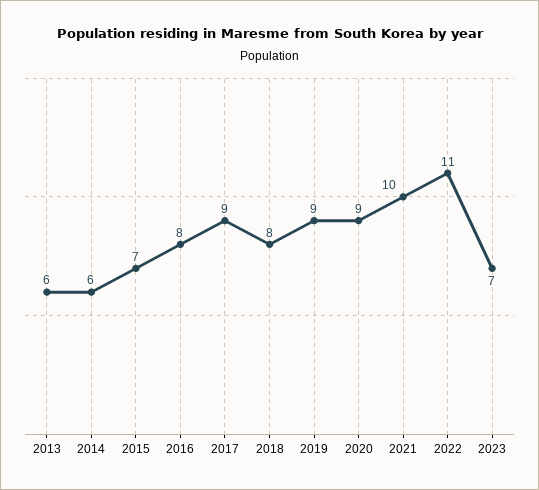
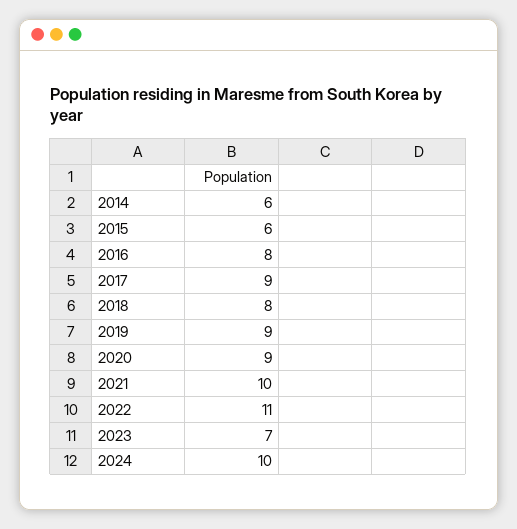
2013: 6 -> none
2015: 7 -> 6
2024: none -> 10

